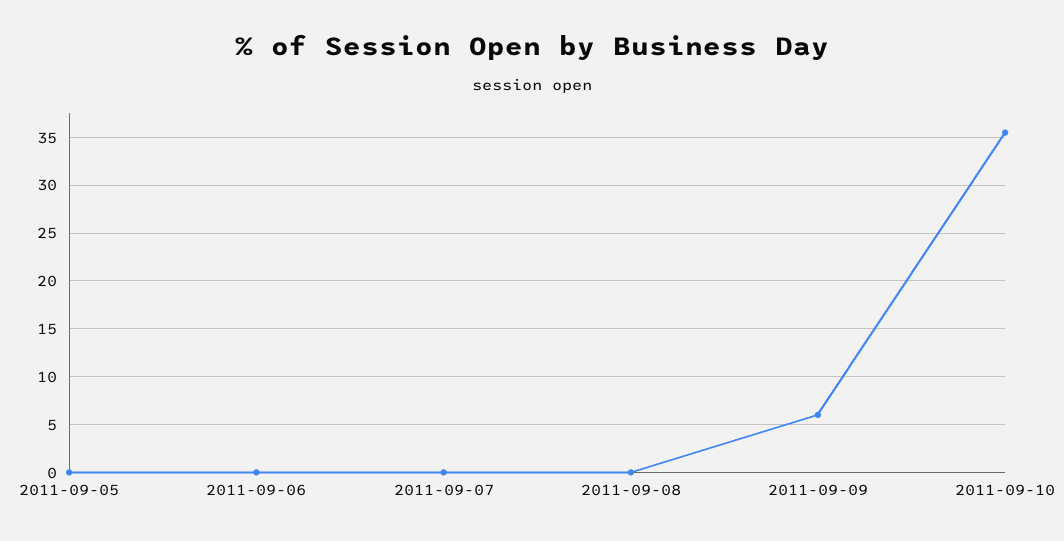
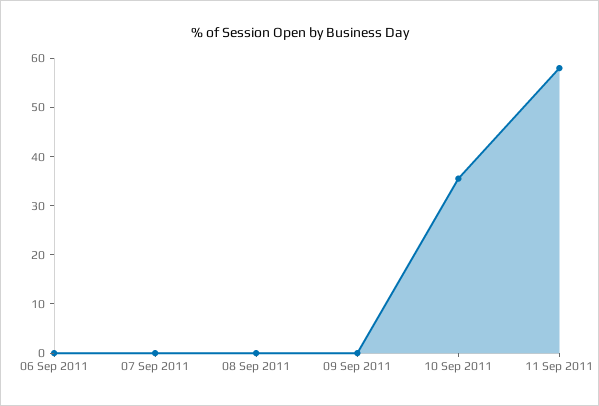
2011-09-05: 0 -> none
2011-09-09: 6 -> 0
11 Sep 2011: none -> 58

